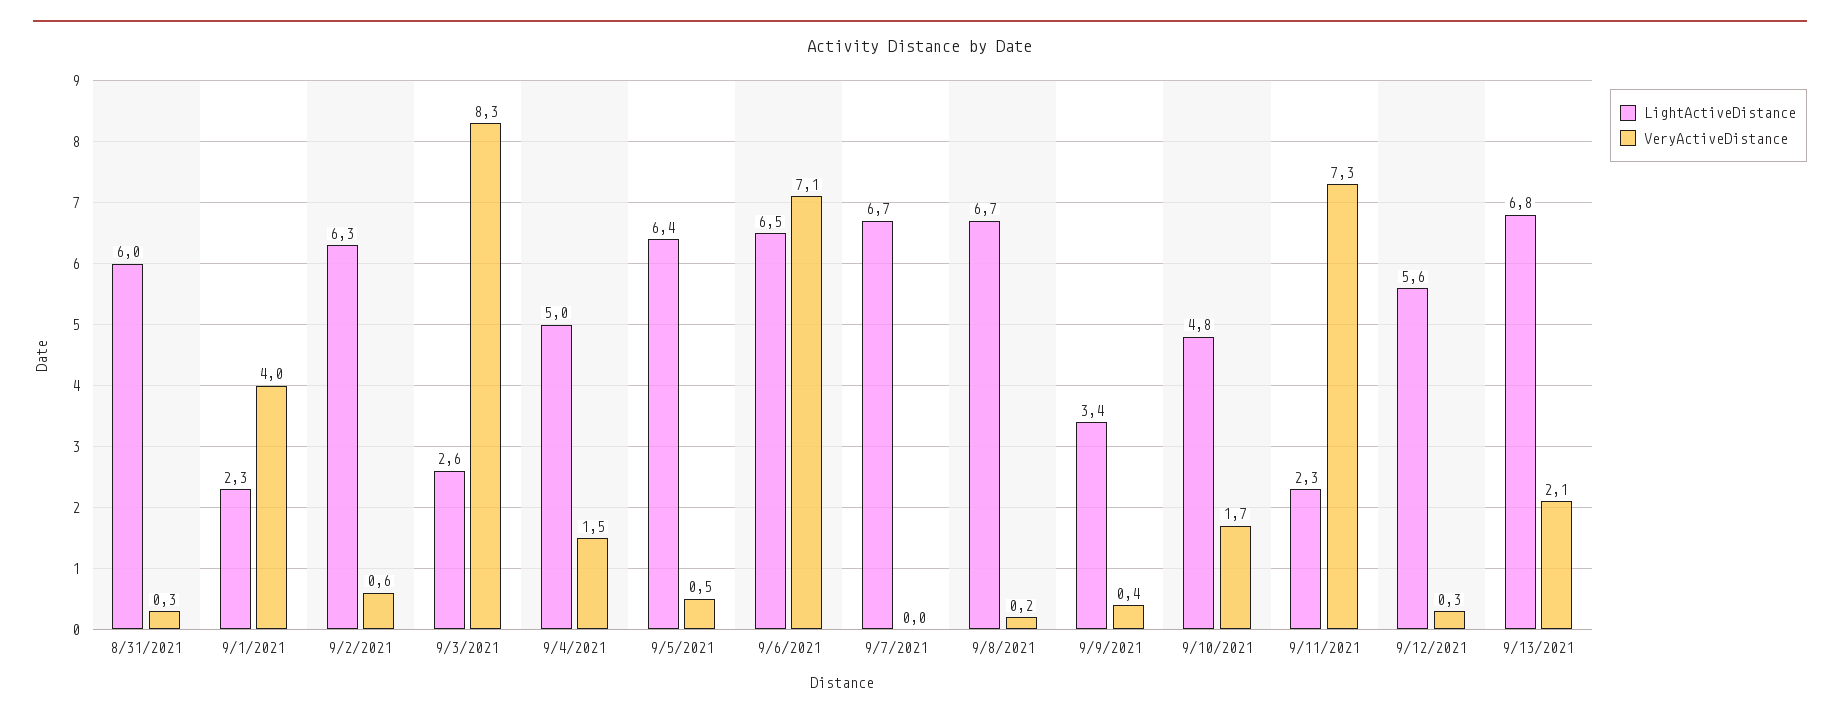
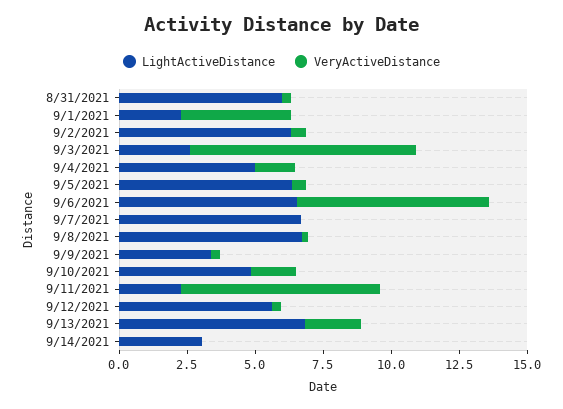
LightActiveDistance, 9/14/2021: none -> 3
VeryActiveDistance, 9/14/2021: none -> 0

